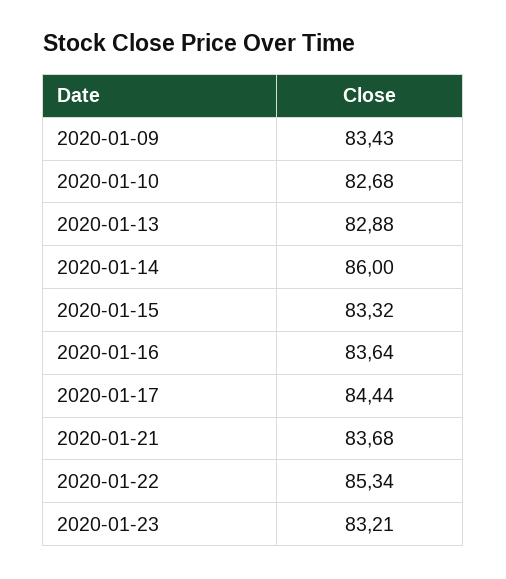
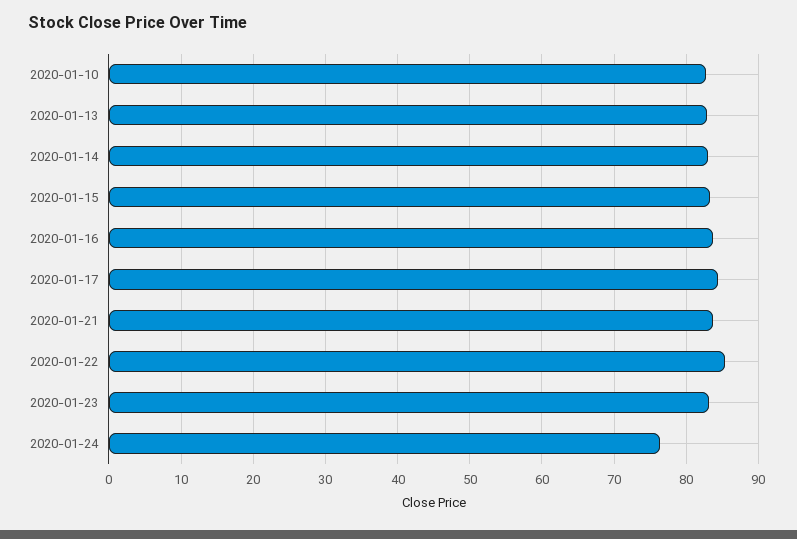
2020-01-09: 83.43 -> none
2020-01-14: 86 -> 83
2020-01-24: none -> 76

